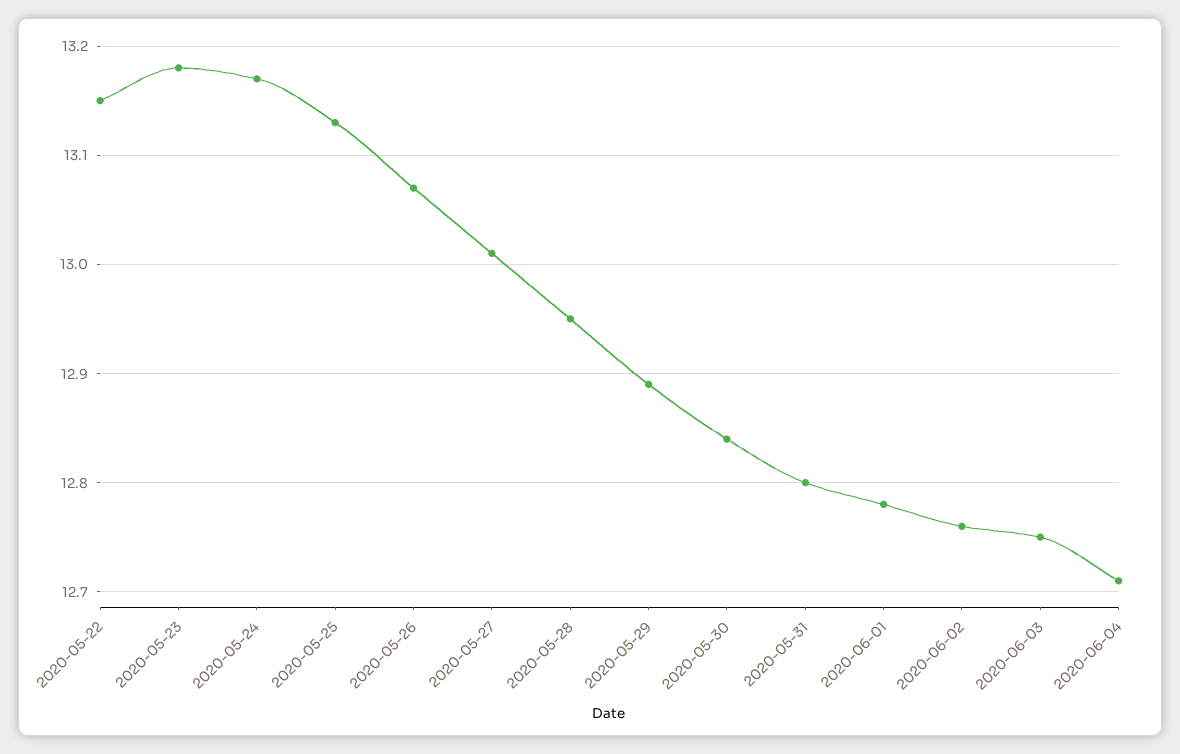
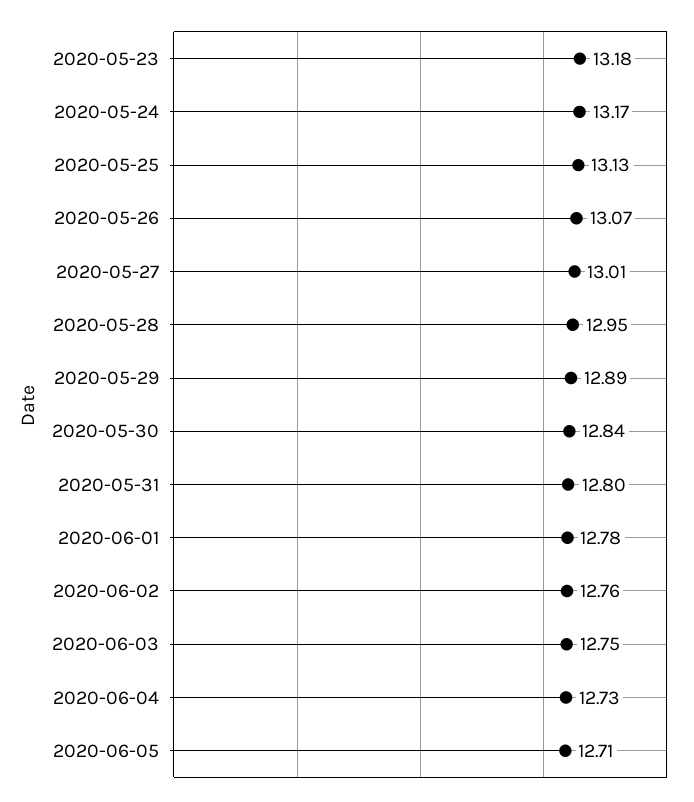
2020-05-22: 13.15 -> none
2020-06-04: 12.71 -> 12.73
2020-06-05: none -> 12.71

